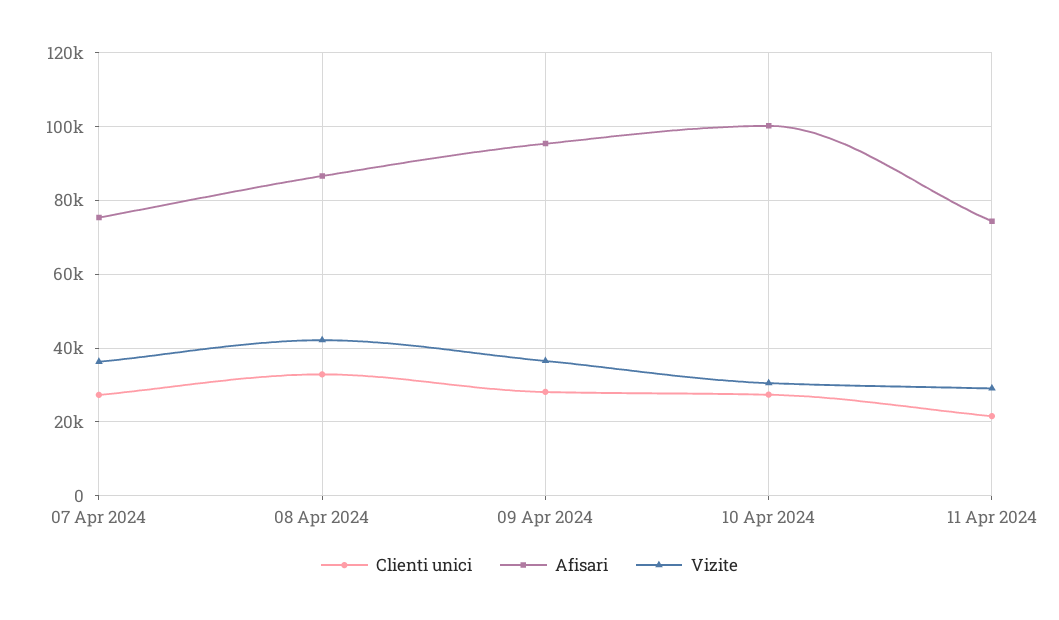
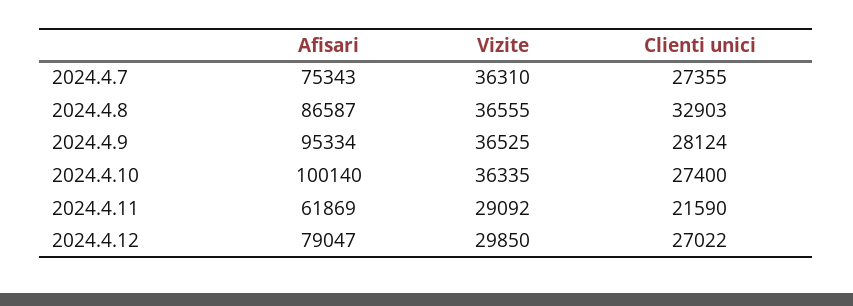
Vizite, 08 Apr 2024: 42000 -> 36555
Vizite, 10 Apr 2024: 30000 -> 36335
Afisari, 11 Apr 2024: 74000 -> 61869
Afisari, 2024.4.12: none -> 79047
Vizite, 2024.4.12: none -> 29850
Clienti unici, 2024.4.12: none -> 27022

